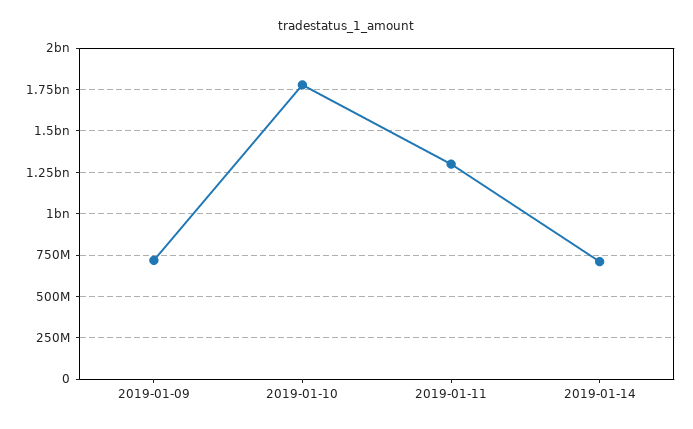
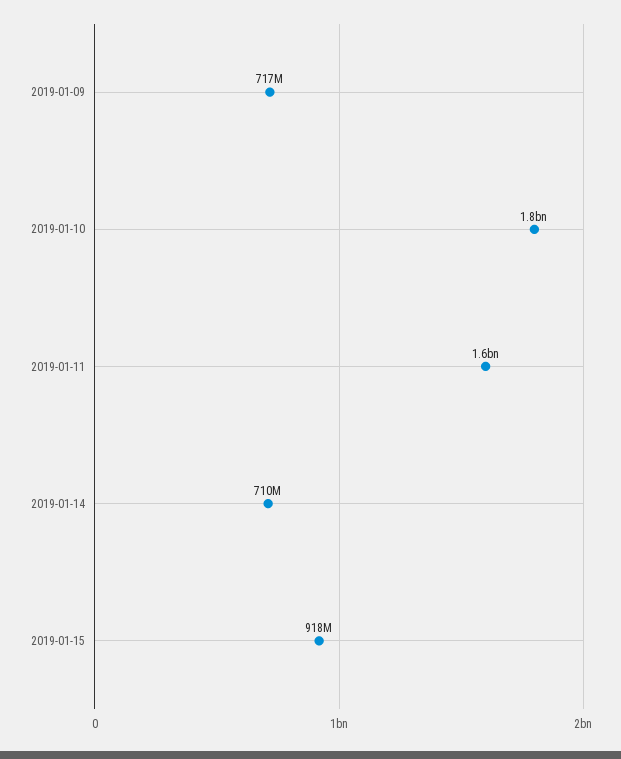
2019-01-11: 1300000000 -> 1600000000
2019-01-15: none -> 918000000

